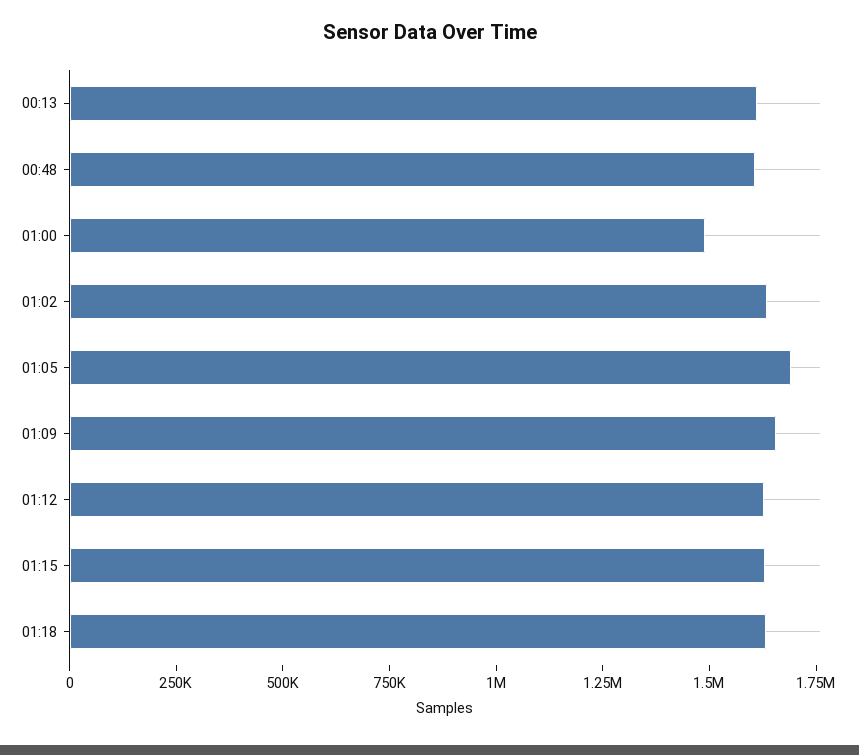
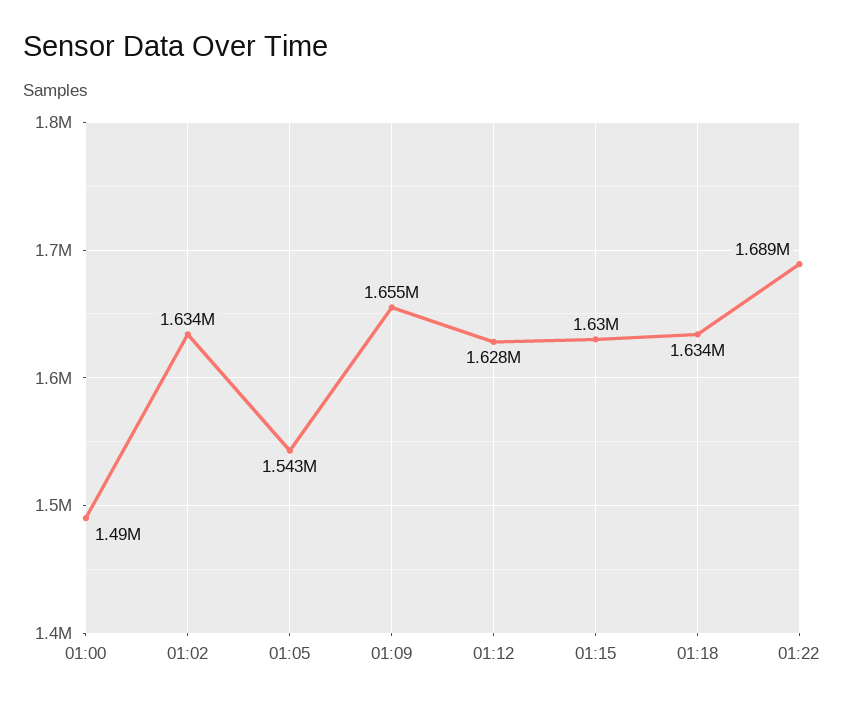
00:13: 1600000 -> none
00:48: 1600000 -> none
01:05: 1700000 -> 1543000
01:22: none -> 1689000

